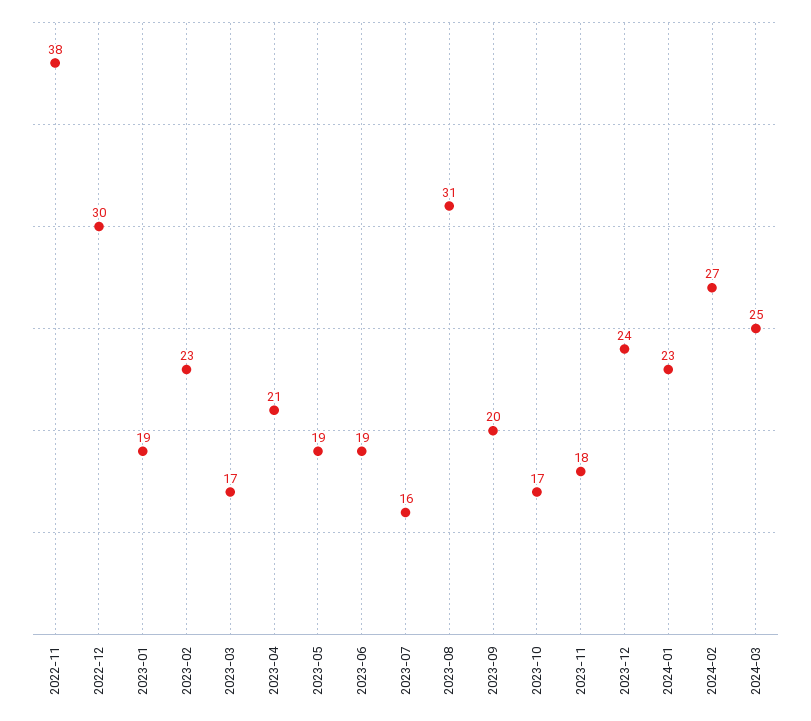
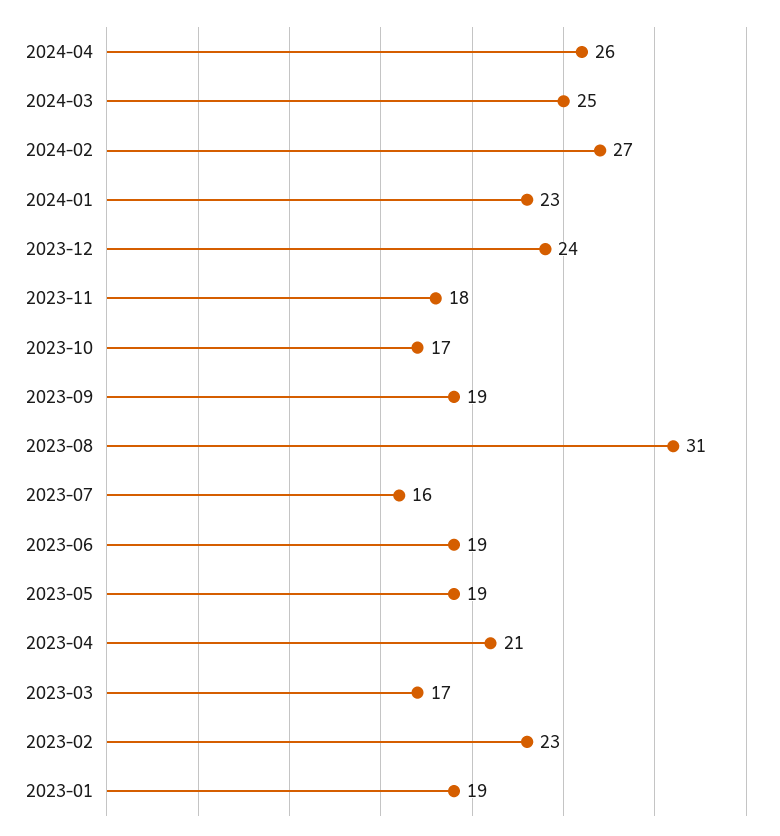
2022-11: 38 -> none
2022-12: 30 -> none
2023-09: 20 -> 19
2024-04: none -> 26

